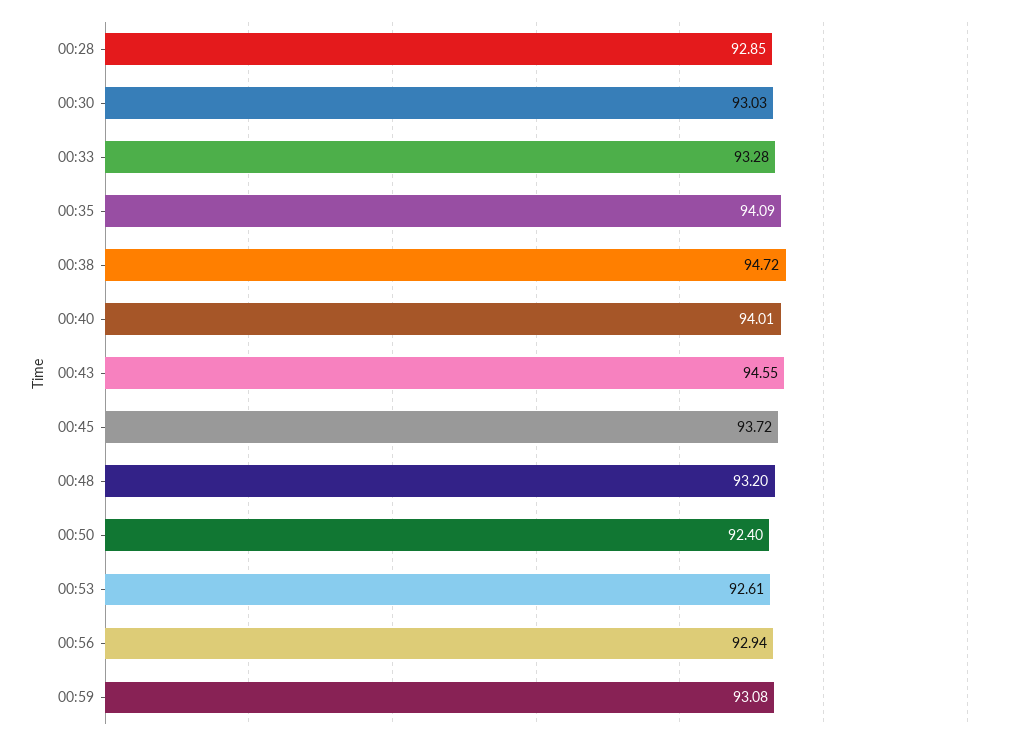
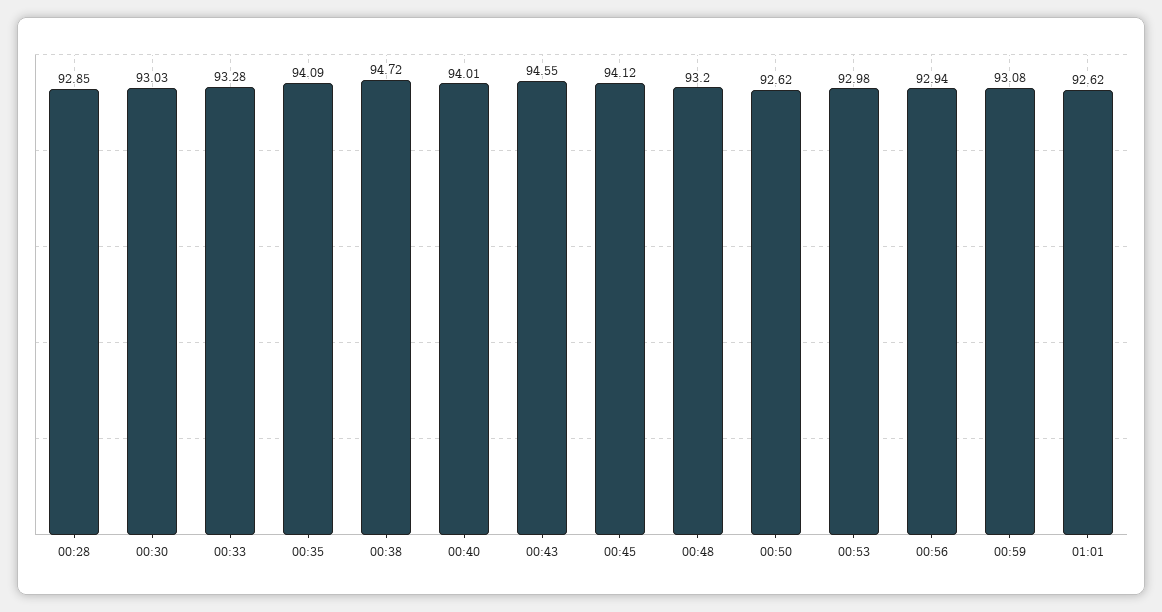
00:45: 93.72 -> 94.12
00:50: 92.4 -> 92.62
00:53: 92.61 -> 92.98
01:01: none -> 92.62

